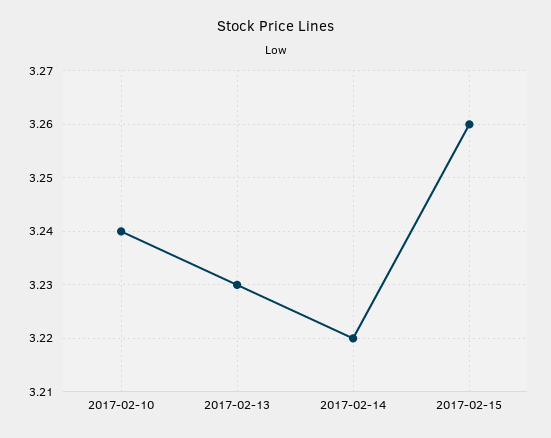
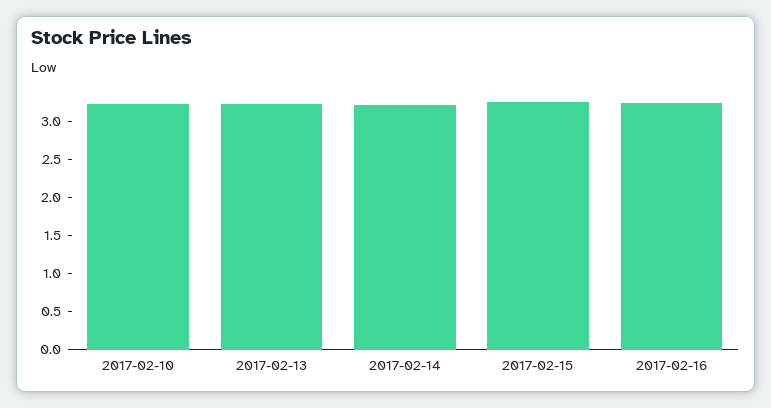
2017-02-16: none -> 3.25

